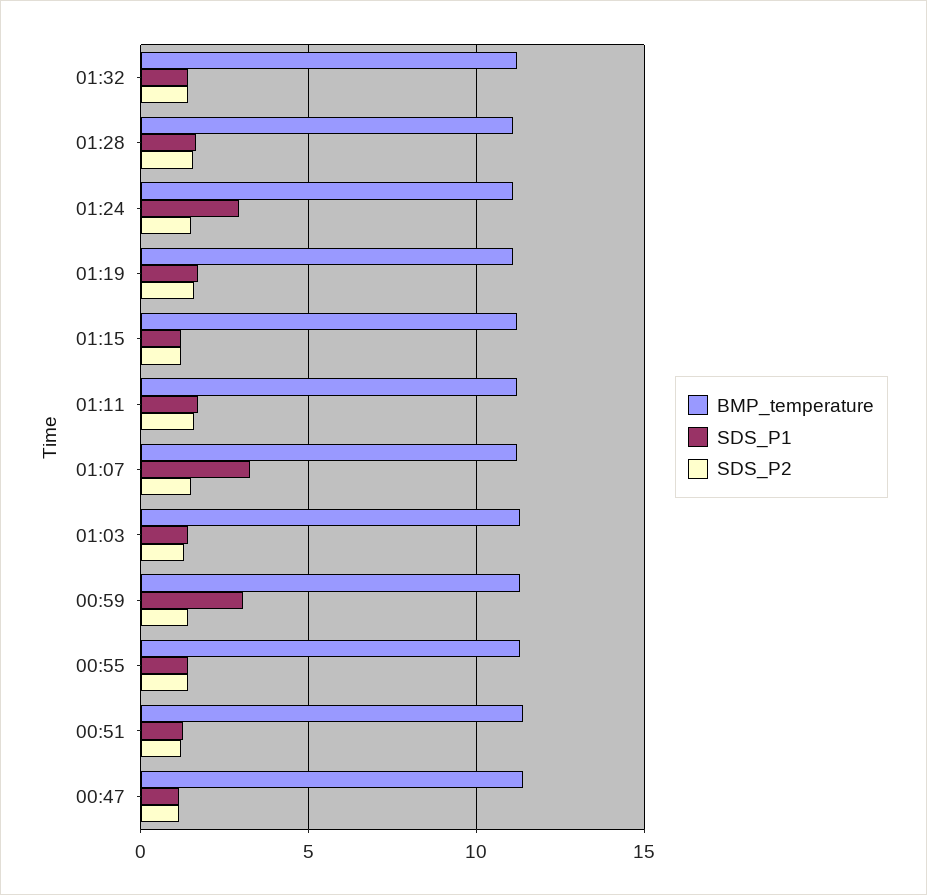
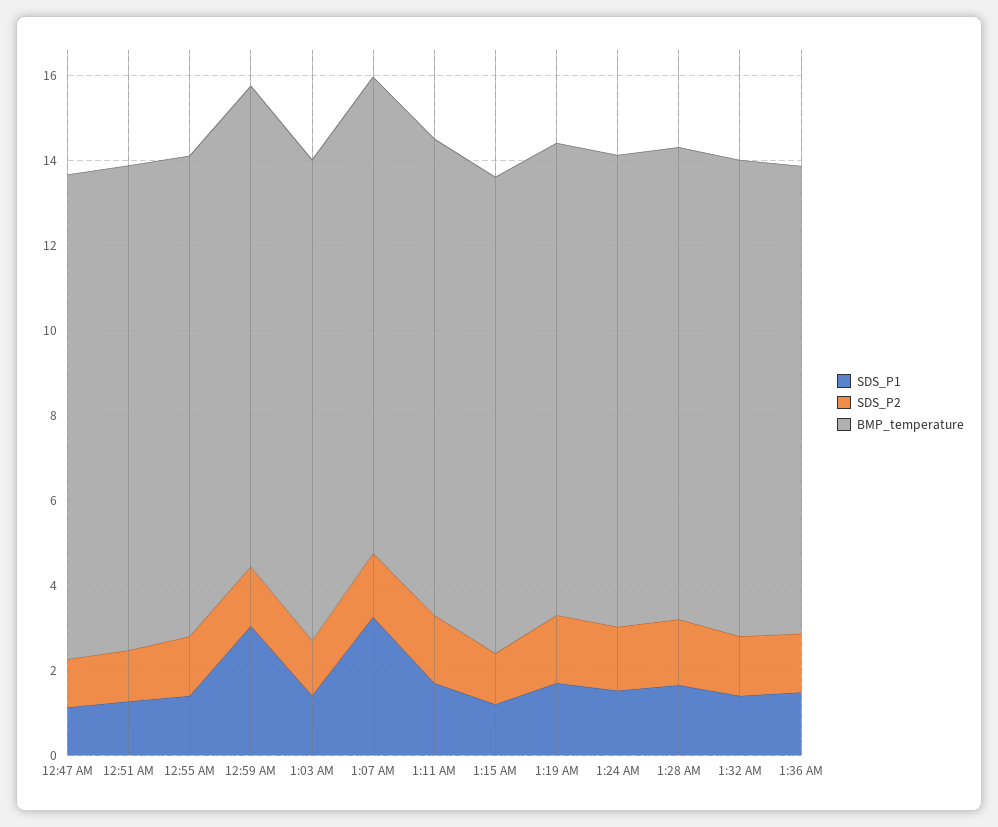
SDS_P1, 01:24: 3 -> 1.5
SDS_P1, 1:36 AM: none -> 1.5
SDS_P2, 1:36 AM: none -> 1.5
BMP_temperature, 1:36 AM: none -> 11

